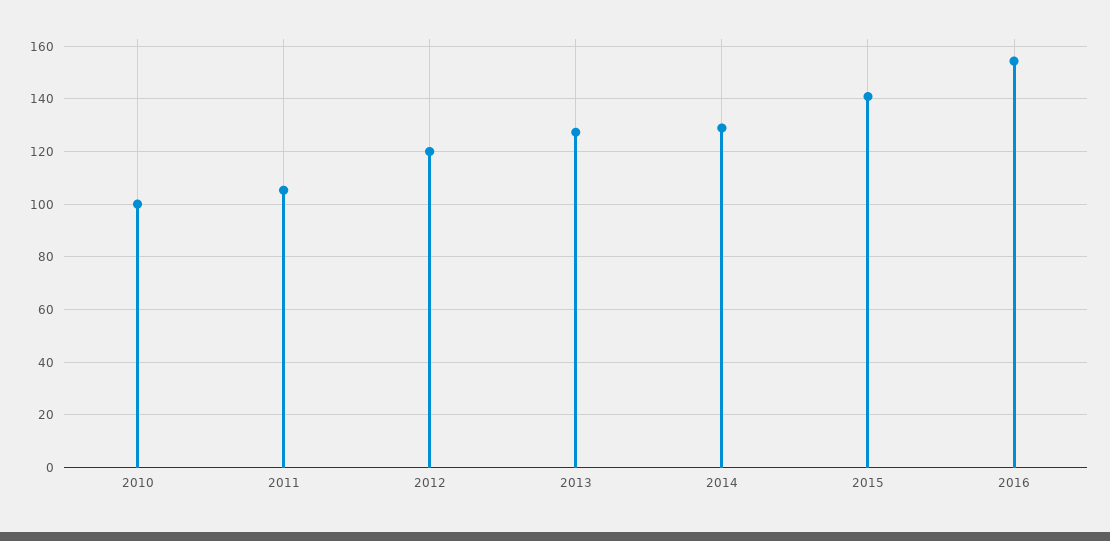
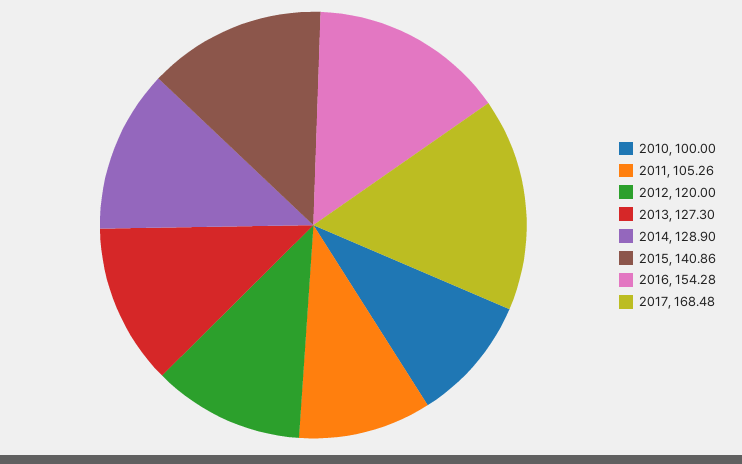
2017: none -> 168.48

